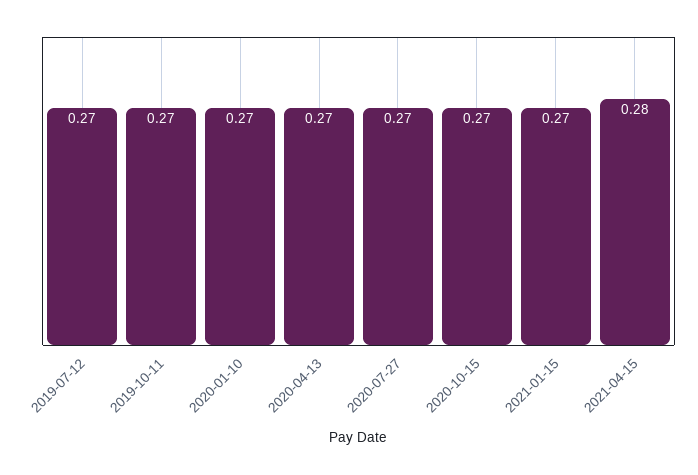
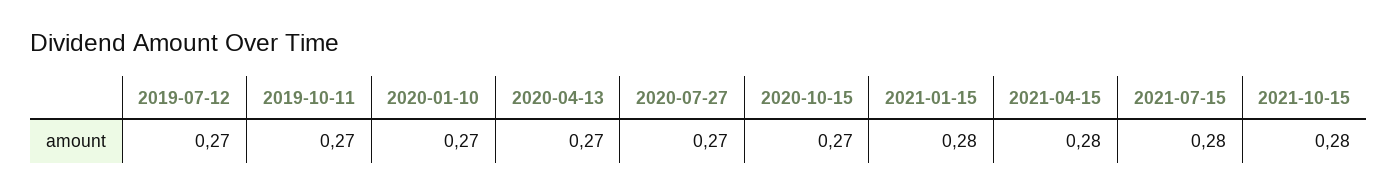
2021-01-15: 0.27 -> 0.28
2021-07-15: none -> 0.28
2021-10-15: none -> 0.28

